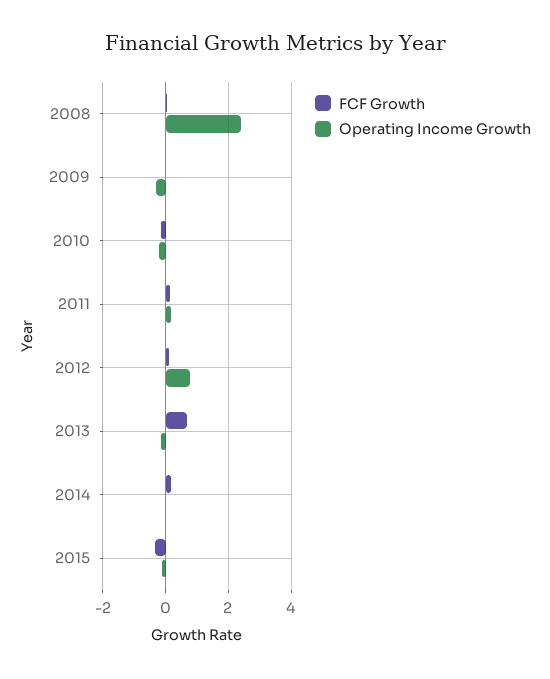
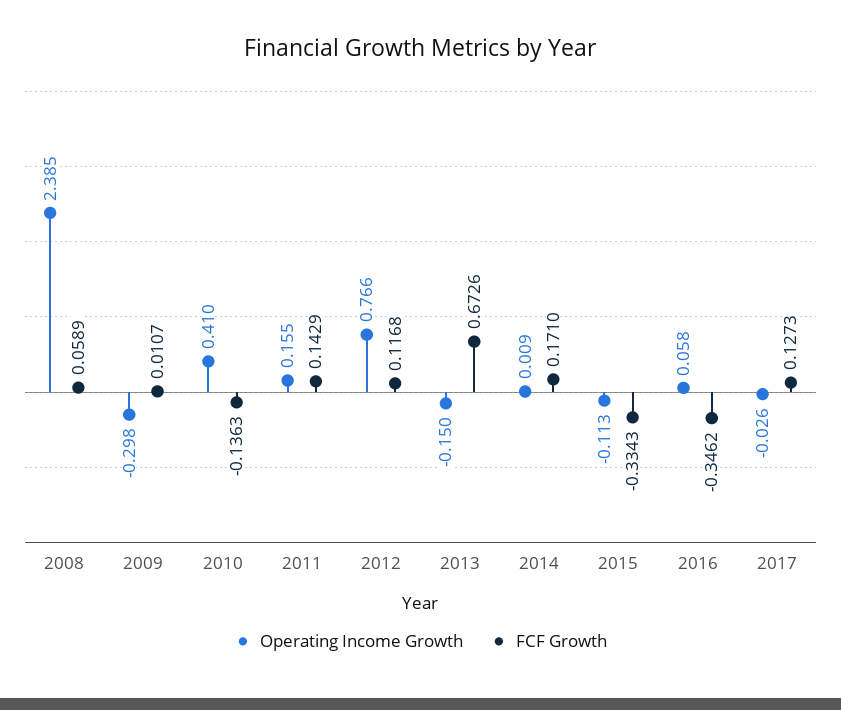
Operating Income Growth, 2010: -0.2 -> 0.41
Operating Income Growth, 2016: none -> 0.058
FCF Growth, 2016: none -> -0.3462
Operating Income Growth, 2017: none -> -0.026
FCF Growth, 2017: none -> 0.1273

